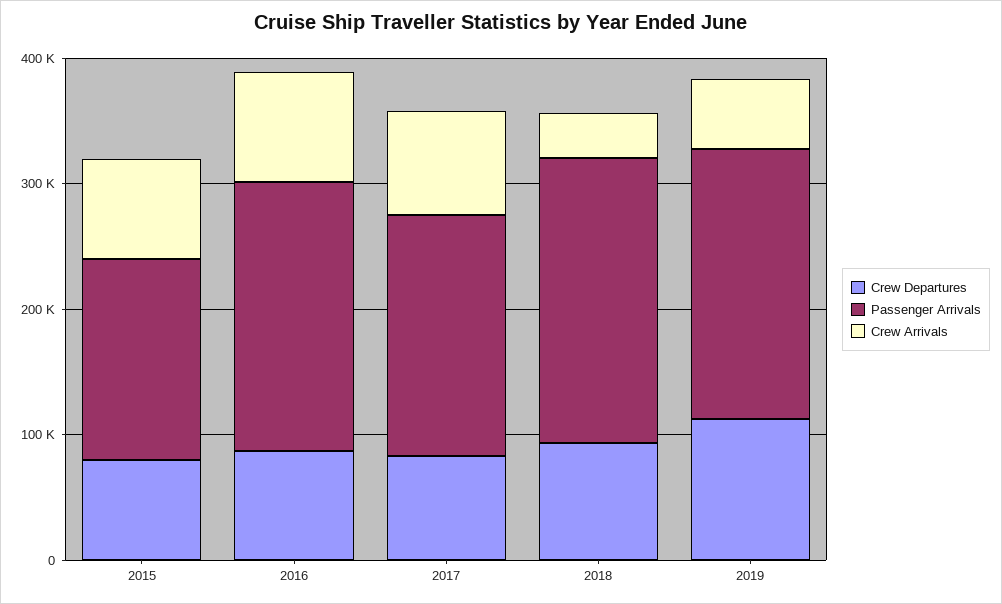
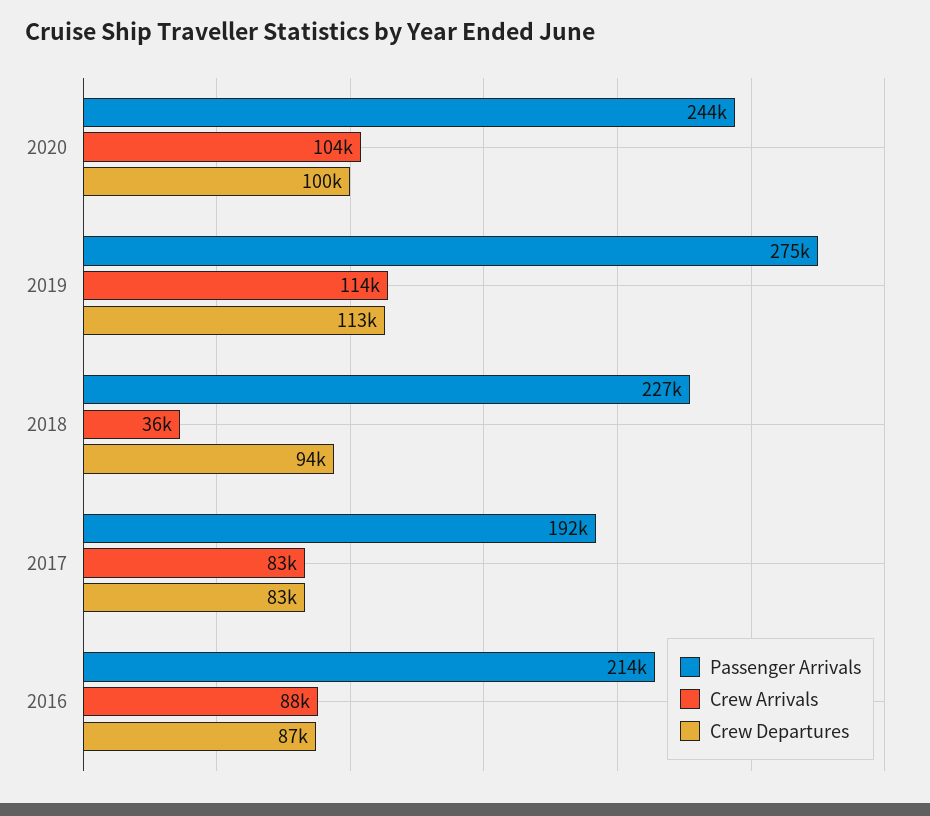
Crew Departures, 2015: 80000 -> none
Passenger Arrivals, 2015: 160000 -> none
Crew Arrivals, 2015: 80000 -> none
Passenger Arrivals, 2019: 220000 -> 275000
Crew Arrivals, 2019: 60000 -> 114000
Passenger Arrivals, 2020: none -> 244000
Crew Arrivals, 2020: none -> 104000
Crew Departures, 2020: none -> 100000

